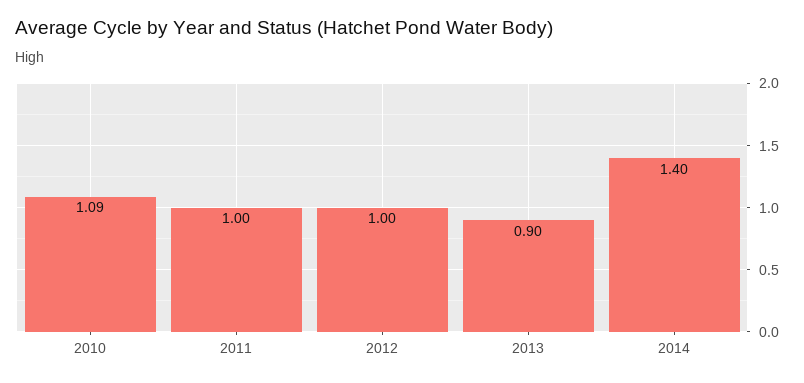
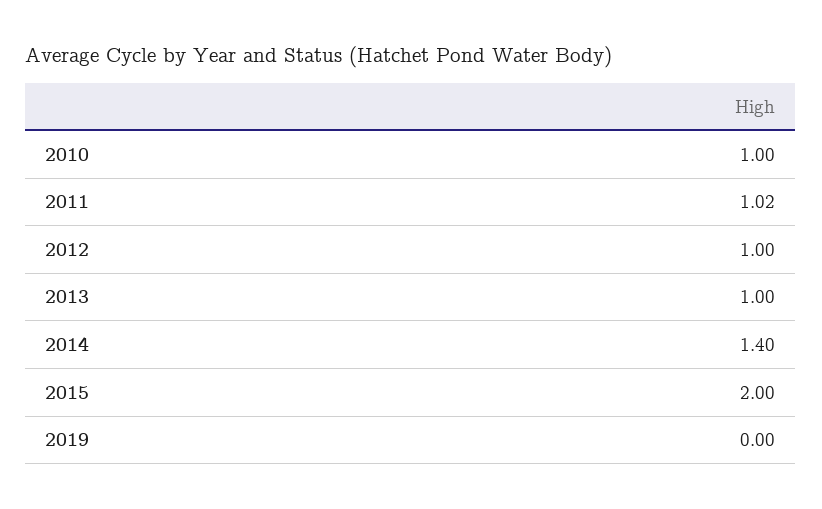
2010: 1.09 -> 1
2011: 1 -> 1.02
2013: 0.9 -> 1
2015: none -> 2
2019: none -> 0

